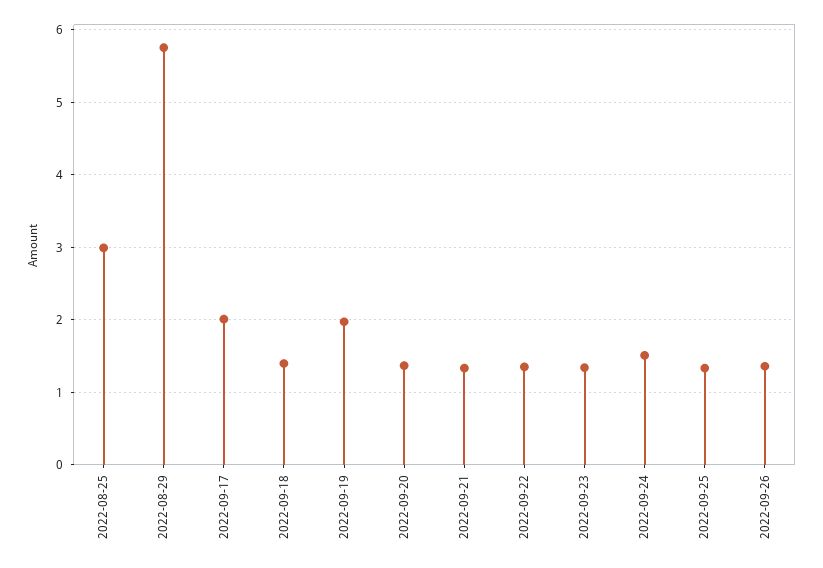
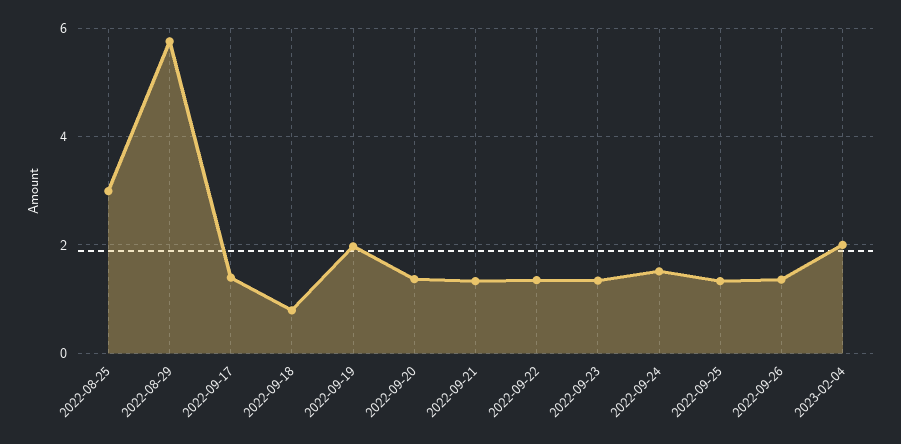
2022-09-17: 2 -> 1.4
2022-09-18: 1.4 -> 0.8
2023-02-04: none -> 2

